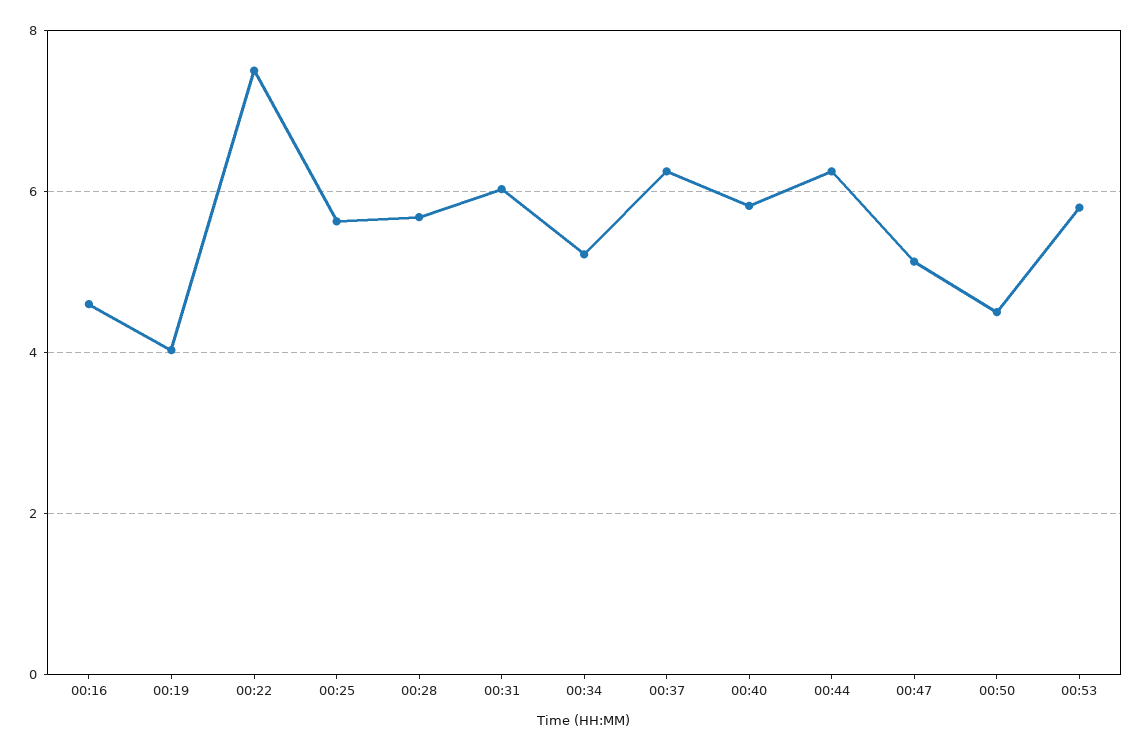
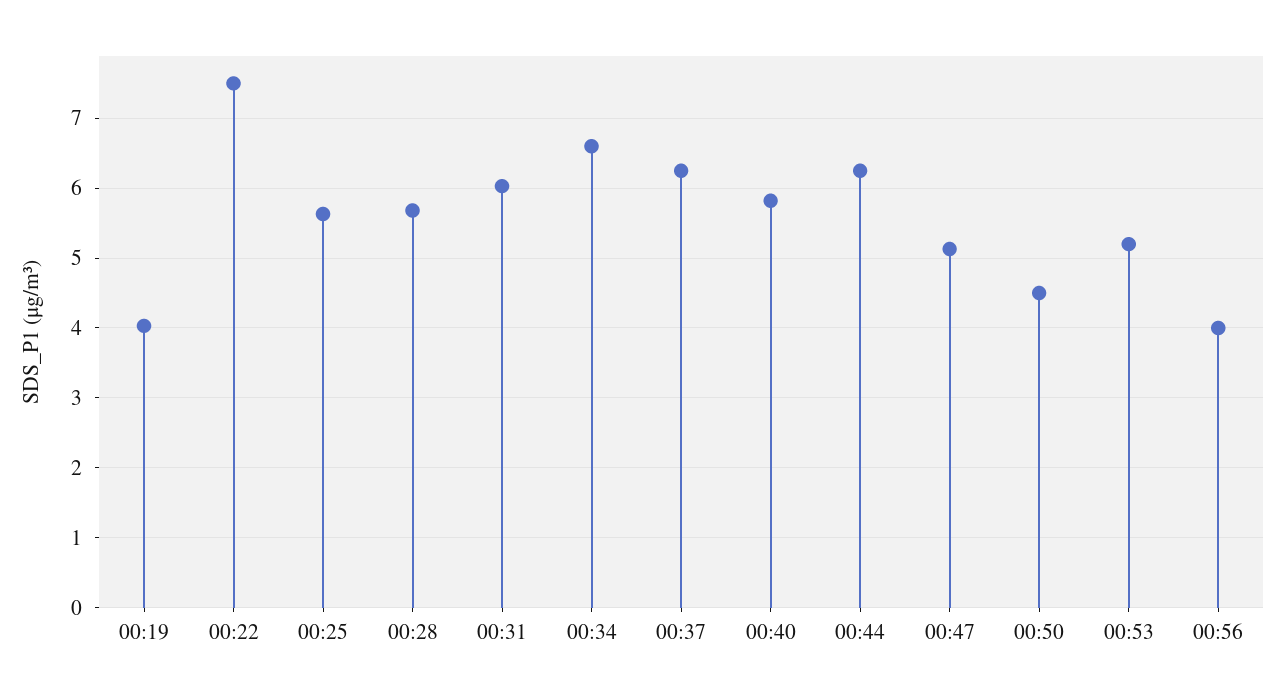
00:16: 4.6 -> none
00:34: 5.2 -> 6.6
00:53: 5.8 -> 5.2
00:56: none -> 4

